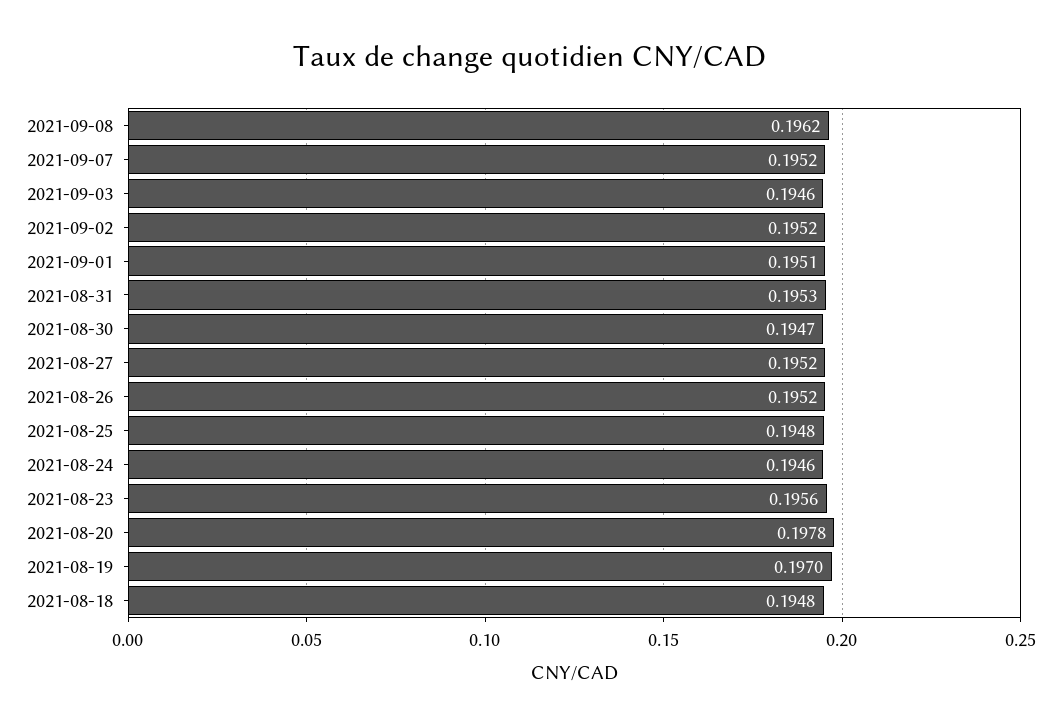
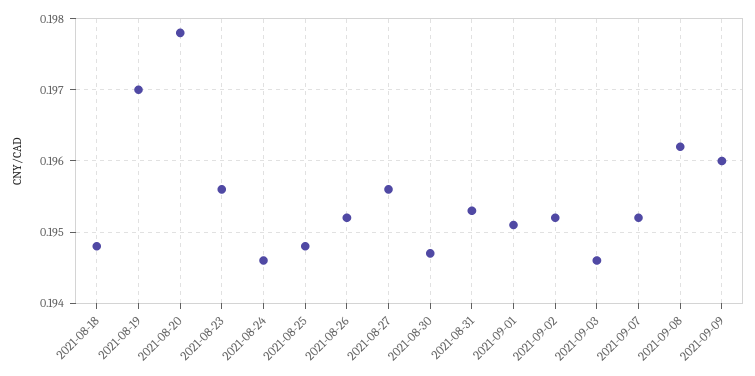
2021-08-27: 0.1952 -> 0.1956
2021-09-09: none -> 0.196

